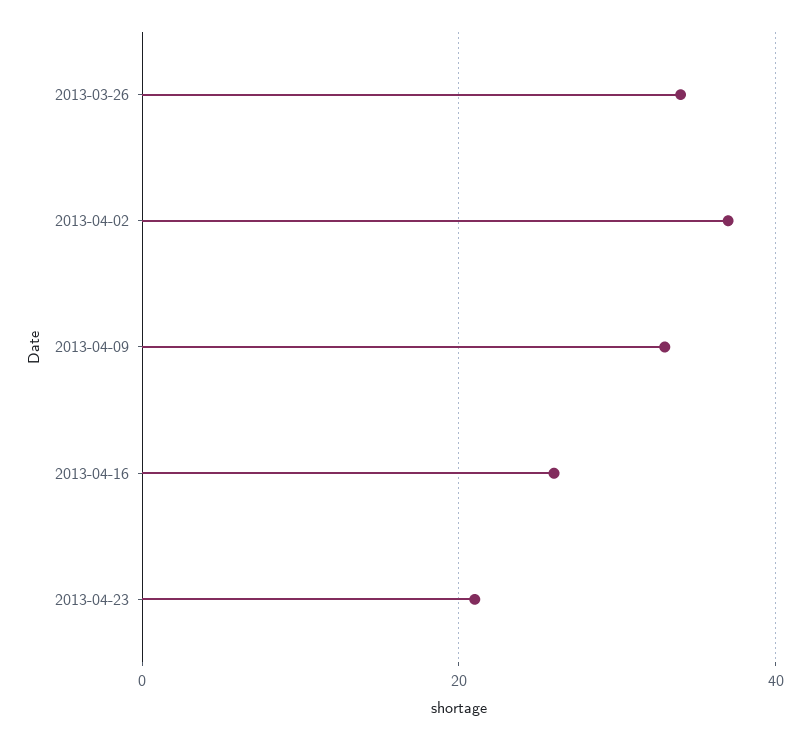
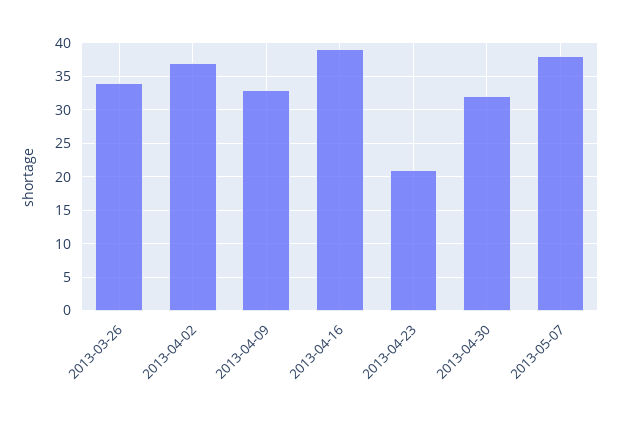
2013-04-16: 25 -> 39
2013-04-30: none -> 32
2013-05-07: none -> 38

